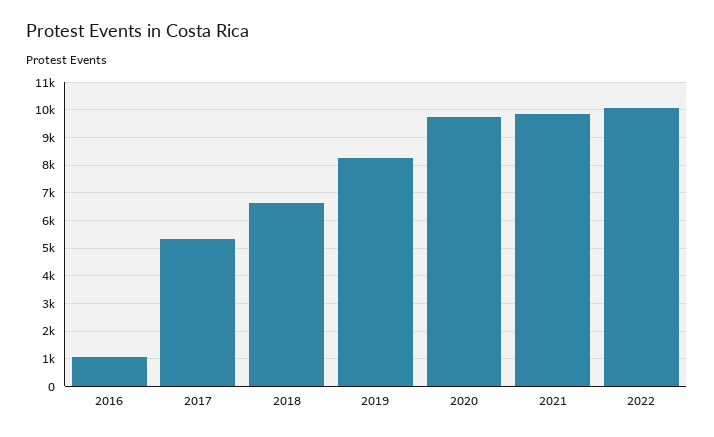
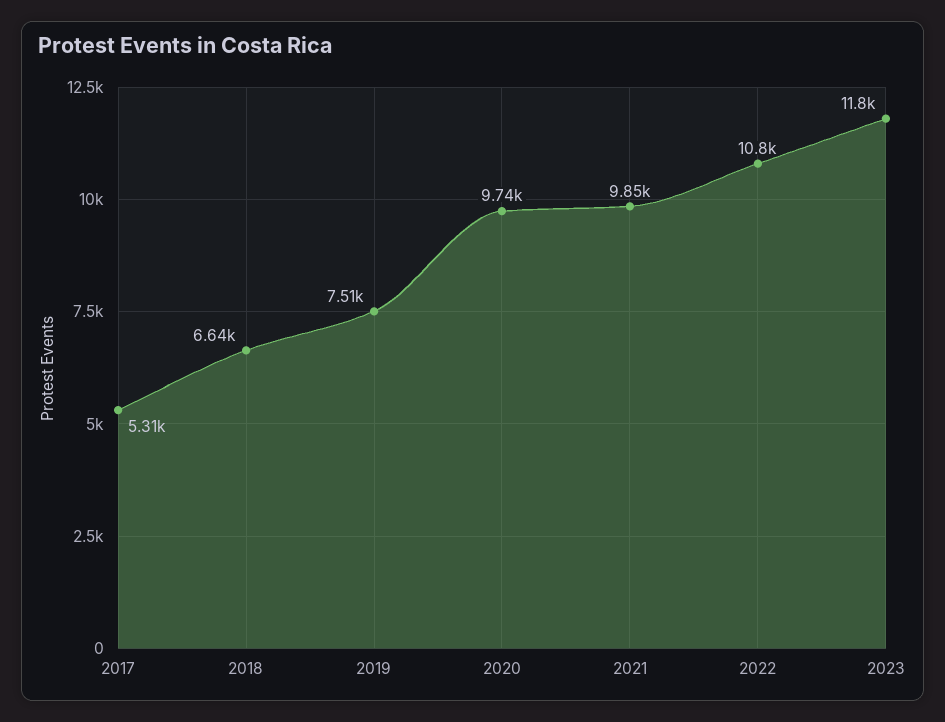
2016: 1000 -> none
2019: 8250 -> 7510
2022: 10000 -> 10800
2023: none -> 11800

